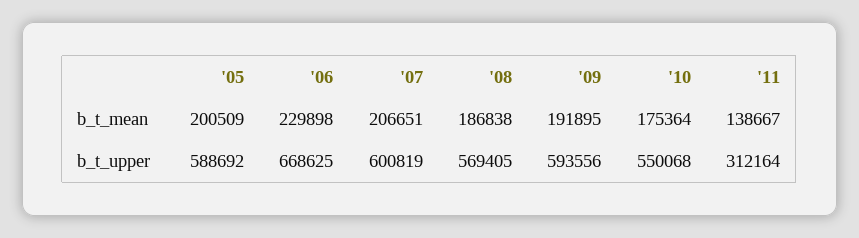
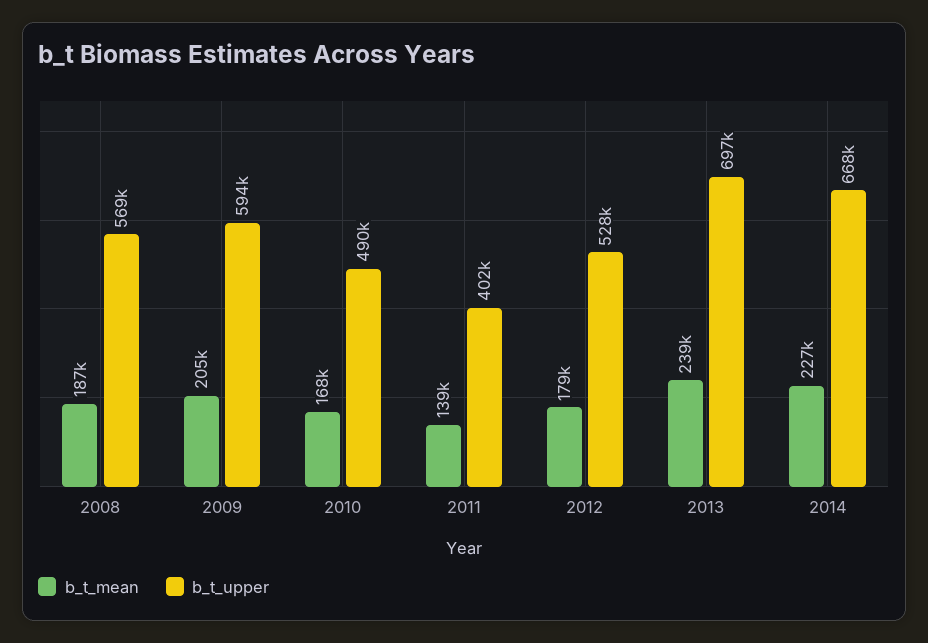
b_t_mean, '05: 200509 -> none
b_t_mean, '06: 229898 -> none
b_t_mean, '07: 206651 -> none
b_t_mean, '09: 191895 -> 205000
b_t_mean, '10: 175364 -> 168000
b_t_upper, '05: 588692 -> none
b_t_upper, '06: 668625 -> none
b_t_upper, '07: 600819 -> none
b_t_upper, '10: 550068 -> 490000
b_t_upper, '11: 312164 -> 402000
b_t_mean, 2012: none -> 179000
b_t_upper, 2012: none -> 528000
b_t_mean, 2013: none -> 239000
b_t_upper, 2013: none -> 697000
b_t_mean, 2014: none -> 227000
b_t_upper, 2014: none -> 668000

